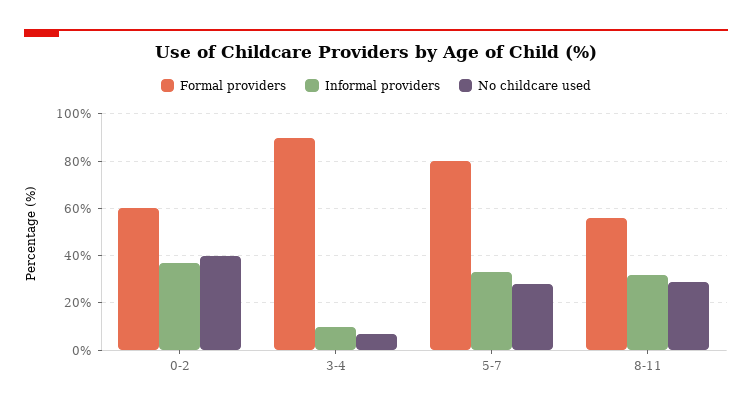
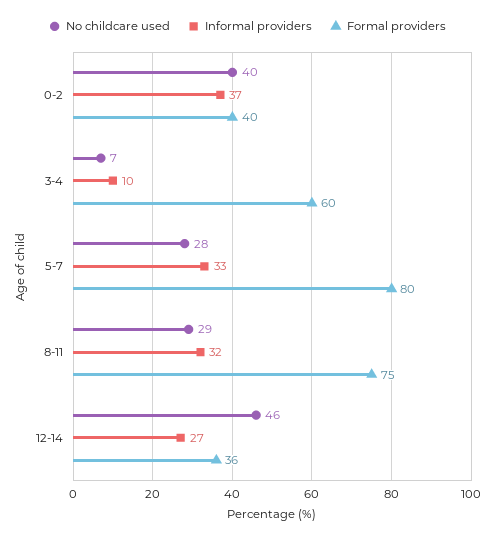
Formal providers, 0-2: 60 -> 40
Formal providers, 3-4: 90 -> 60
Formal providers, 8-11: 55 -> 75
No childcare used, 12-14: none -> 46
Informal providers, 12-14: none -> 27
Formal providers, 12-14: none -> 36

